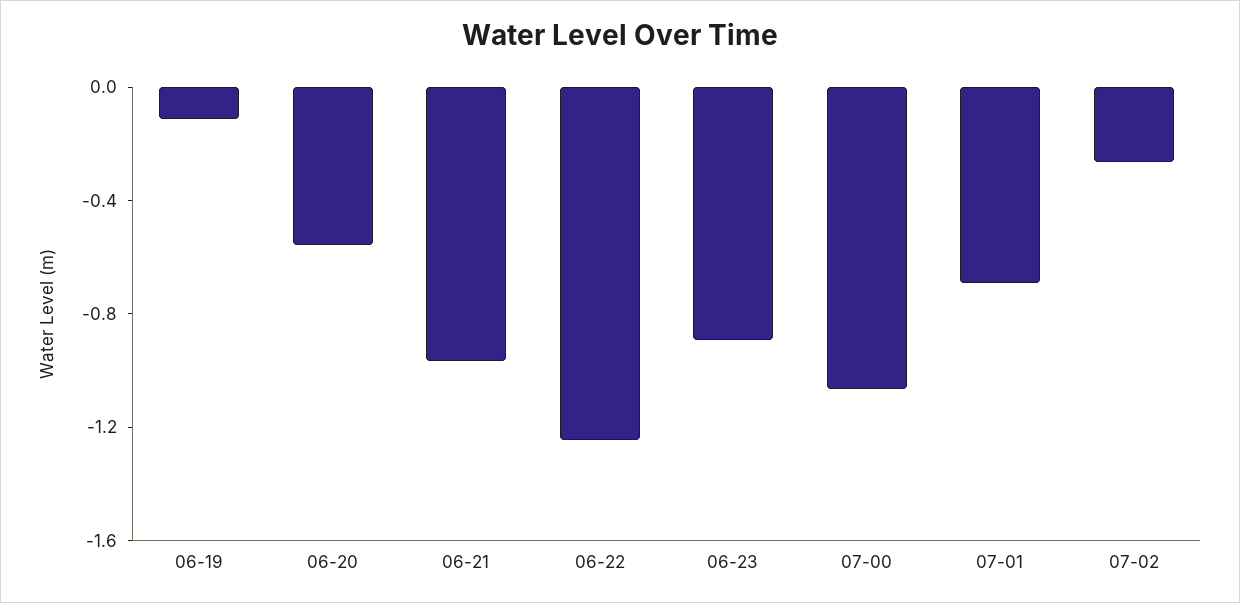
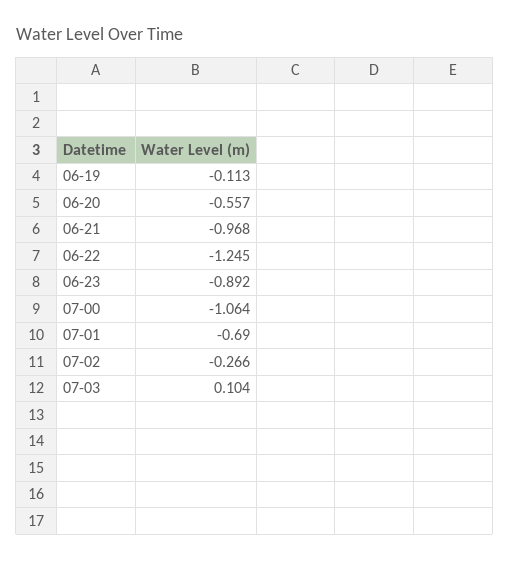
07-03: none -> 0.104

